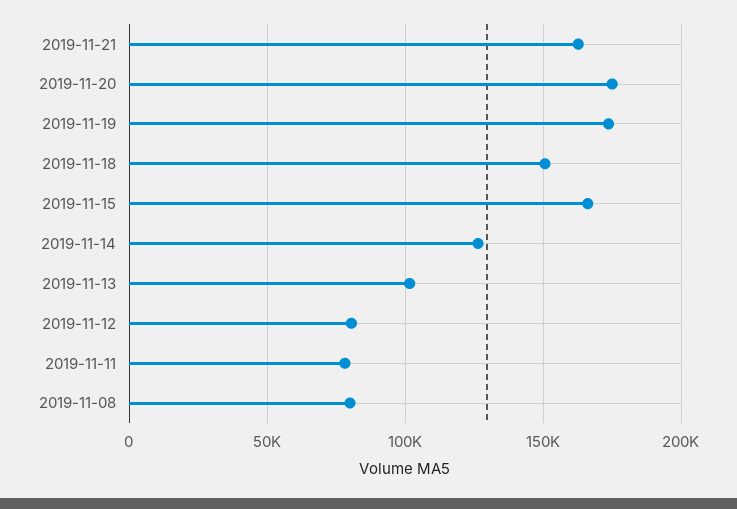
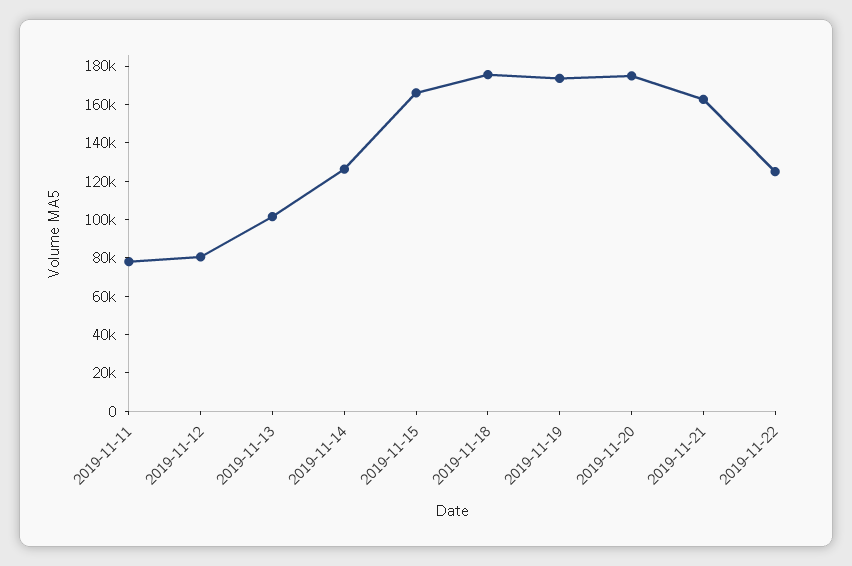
2019-11-18: 150000 -> 175000
2019-11-08: 80000 -> none
2019-11-22: none -> 125000

